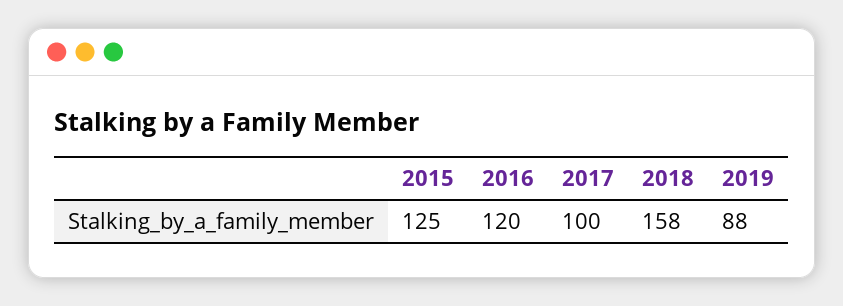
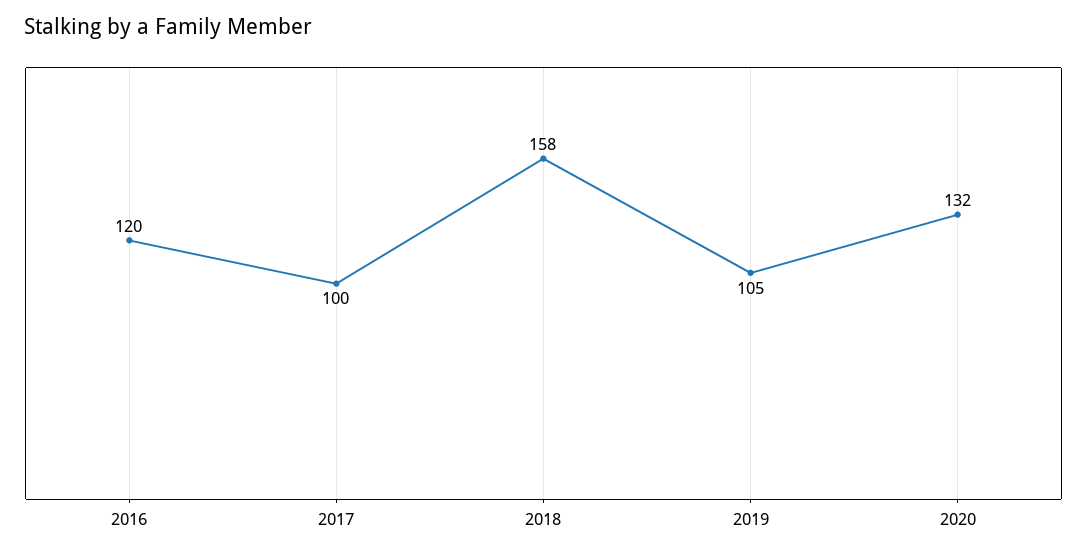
2015: 125 -> none
2019: 88 -> 105
2020: none -> 132

